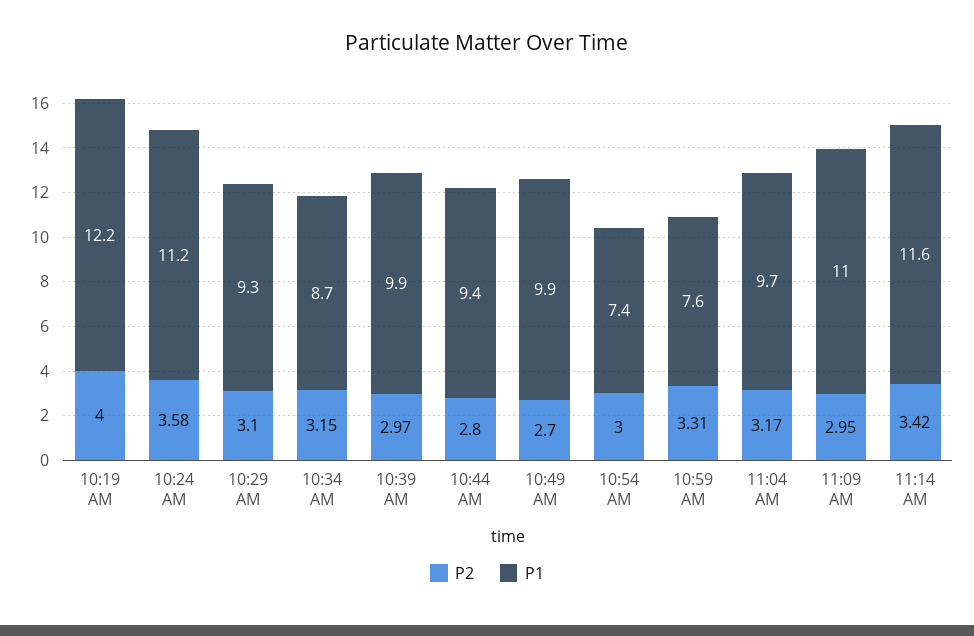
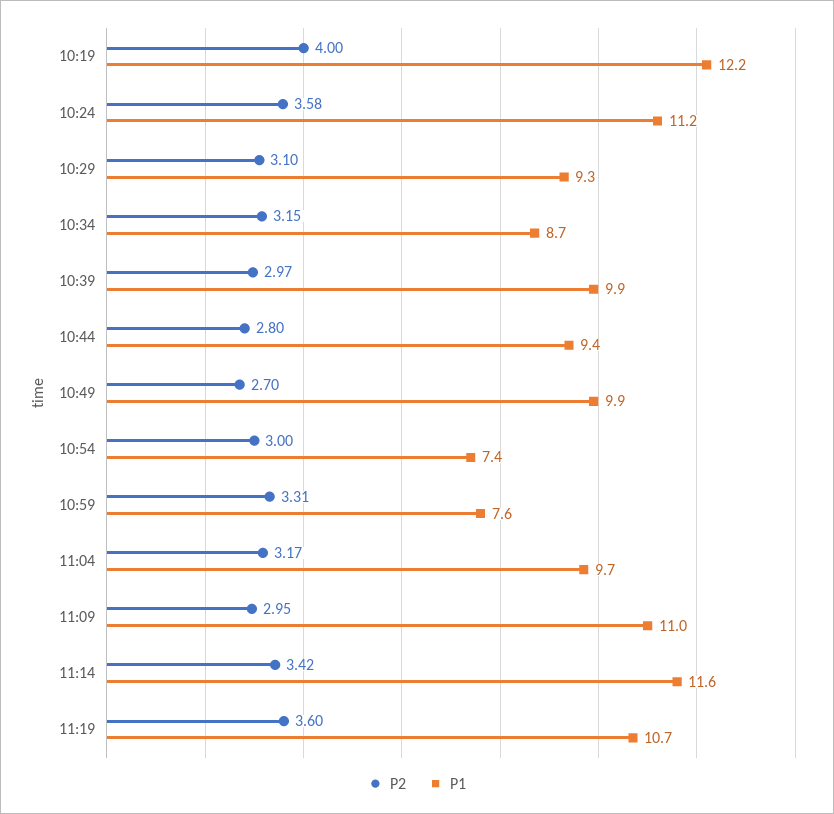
P2, 11:19: none -> 3.6
P1, 11:19: none -> 10.7

